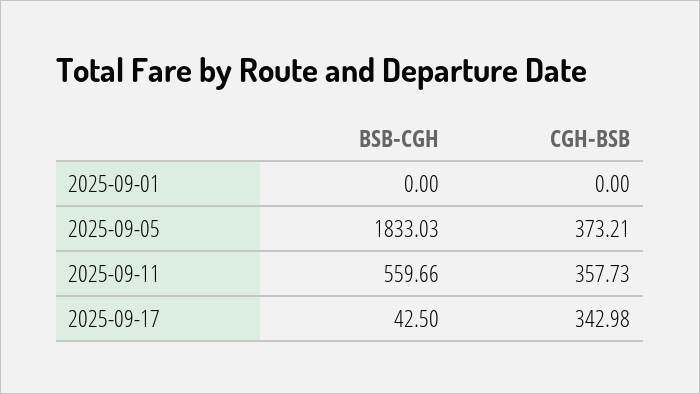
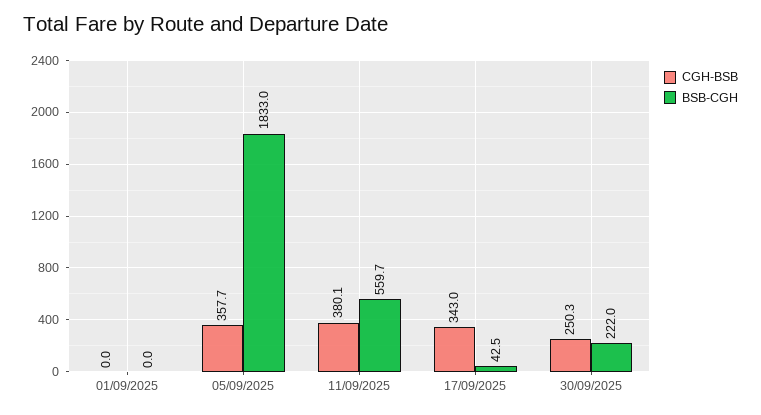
CGH-BSB, 2025-09-05: 373.21 -> 357.7
CGH-BSB, 2025-09-11: 357.73 -> 380.1
CGH-BSB, 30/09/2025: none -> 250.3
BSB-CGH, 30/09/2025: none -> 222

